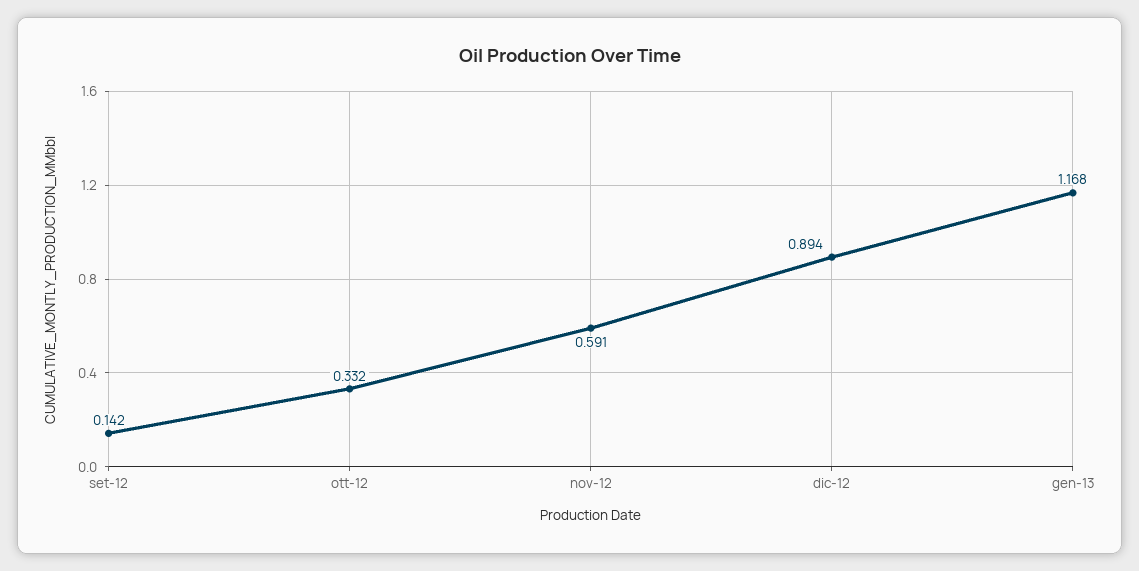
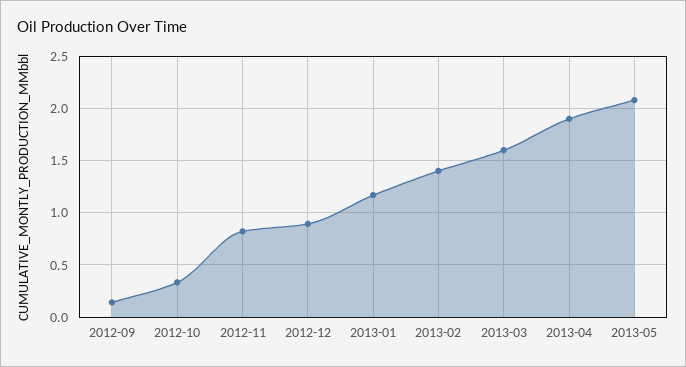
nov-12: 0.591 -> 0.8
2013-02: none -> 1.4
2013-03: none -> 1.6
2013-04: none -> 1.9
2013-05: none -> 2.1

